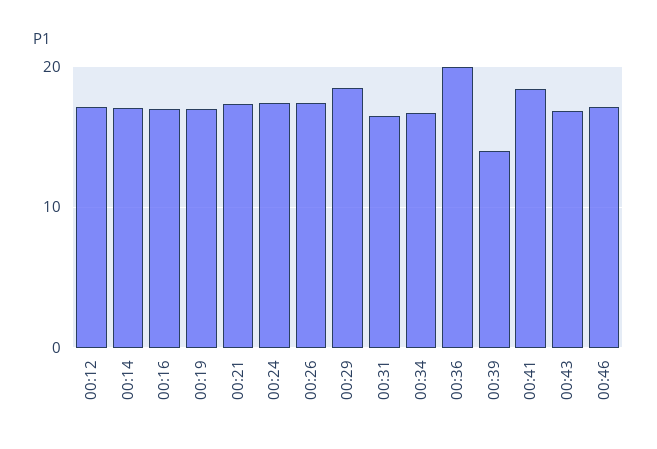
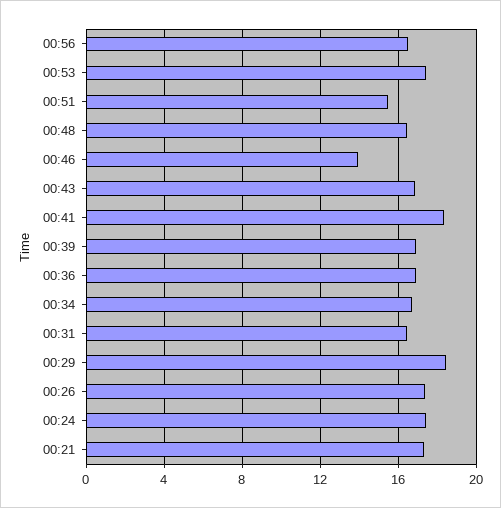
00:12: 17 -> none
00:14: 17 -> none
00:16: 17 -> none
00:19: 17 -> none
00:36: 20 -> 17
00:39: 14 -> 17
00:46: 17 -> 14
00:56: none -> 16.5
00:53: none -> 17.5
00:51: none -> 15.5
00:48: none -> 16.5

